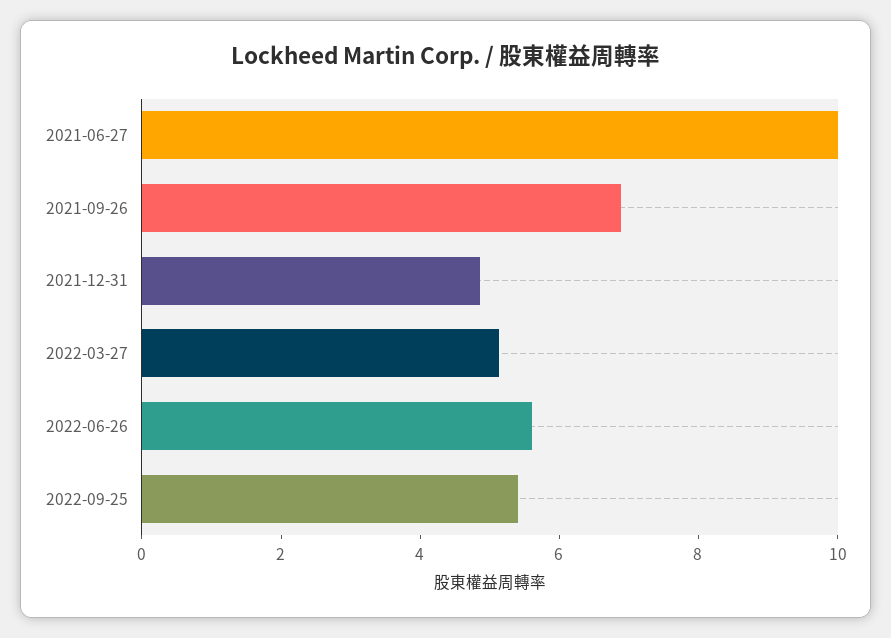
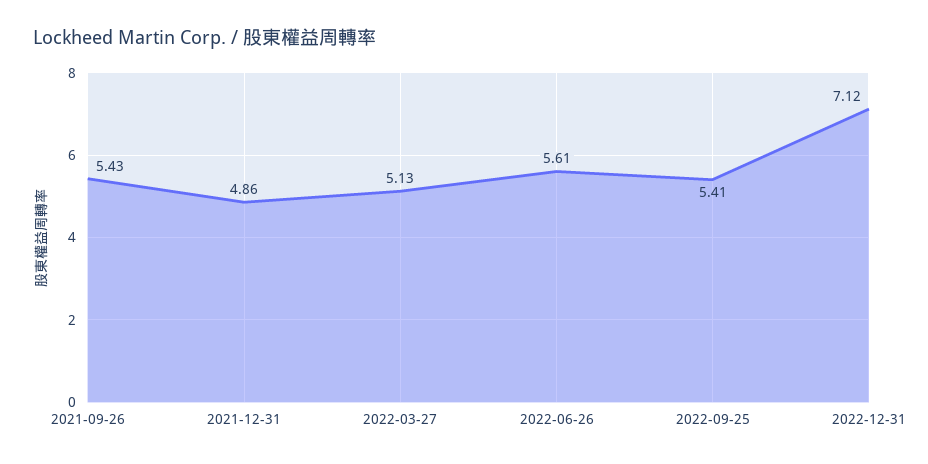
2021-06-27: 10 -> none
2021-09-26: 7 -> 5.43
2022-12-31: none -> 7.12

